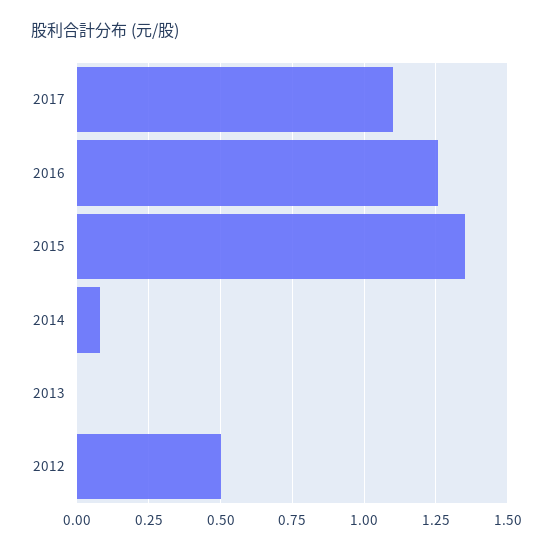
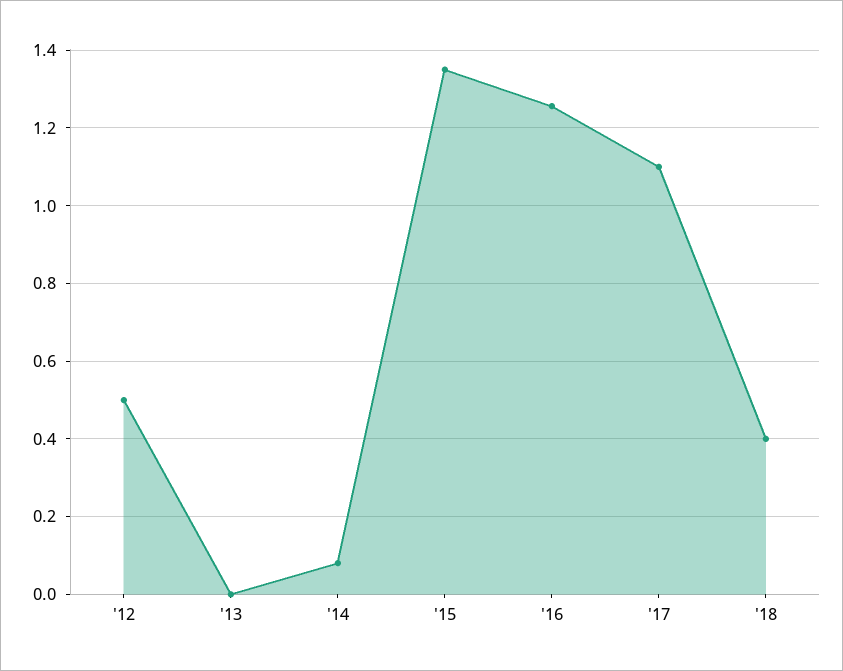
'18: none -> 0.4

